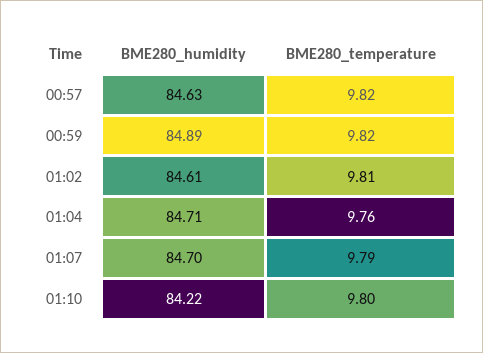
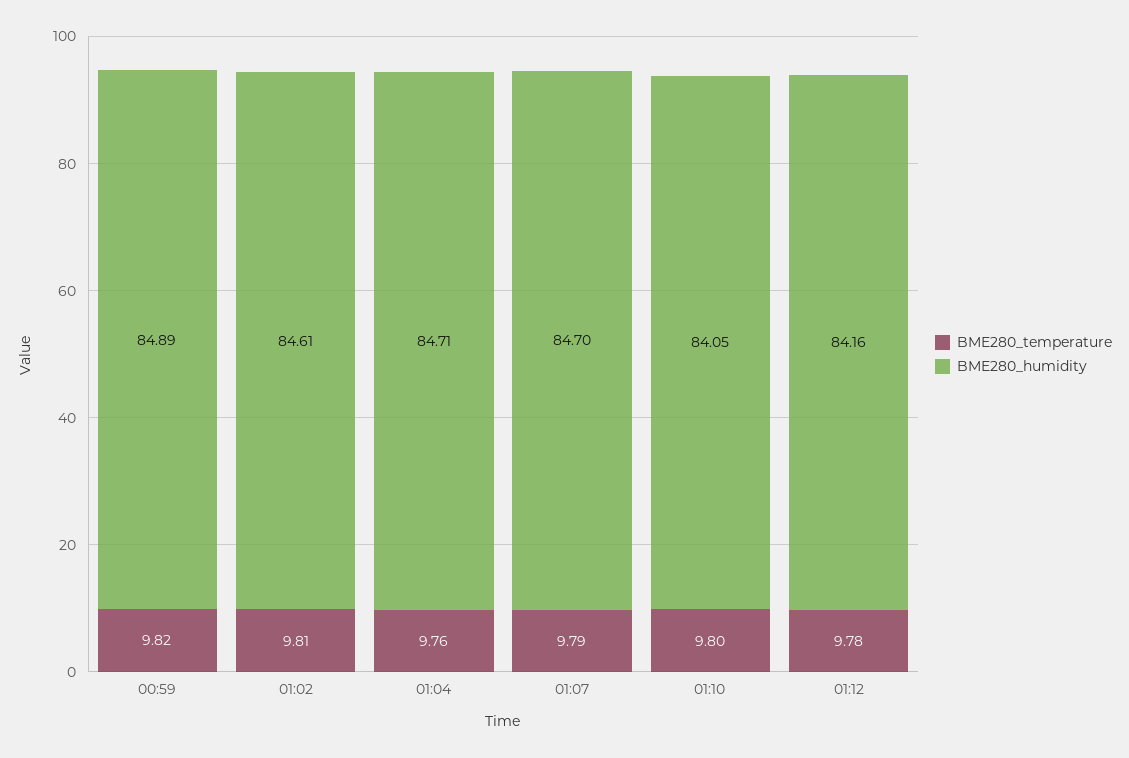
BME280_humidity, 00:57: 84.63 -> none
BME280_temperature, 00:57: 9.82 -> none
BME280_humidity, 01:10: 84.22 -> 84.05
BME280_temperature, 01:12: none -> 9.78
BME280_humidity, 01:12: none -> 84.16

